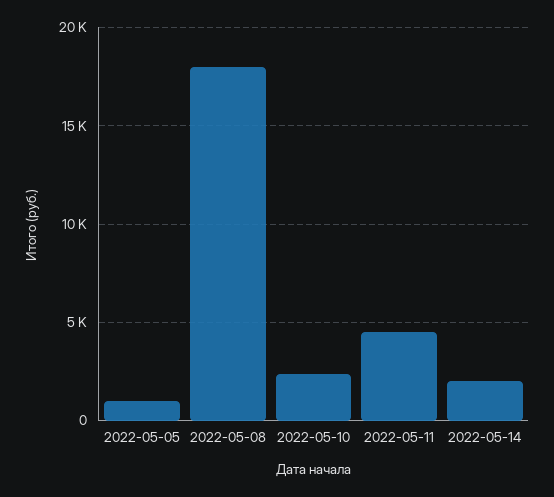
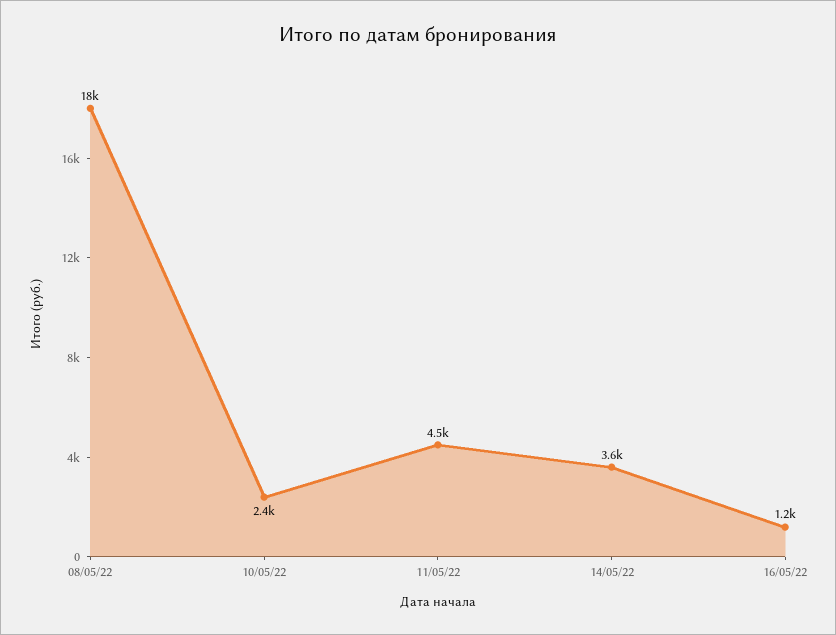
2022-05-05: 1000 -> none
2022-05-14: 2000 -> 3600
16/05/22: none -> 1200

